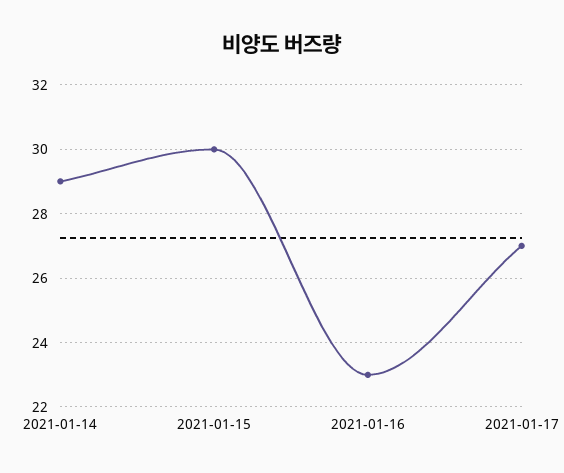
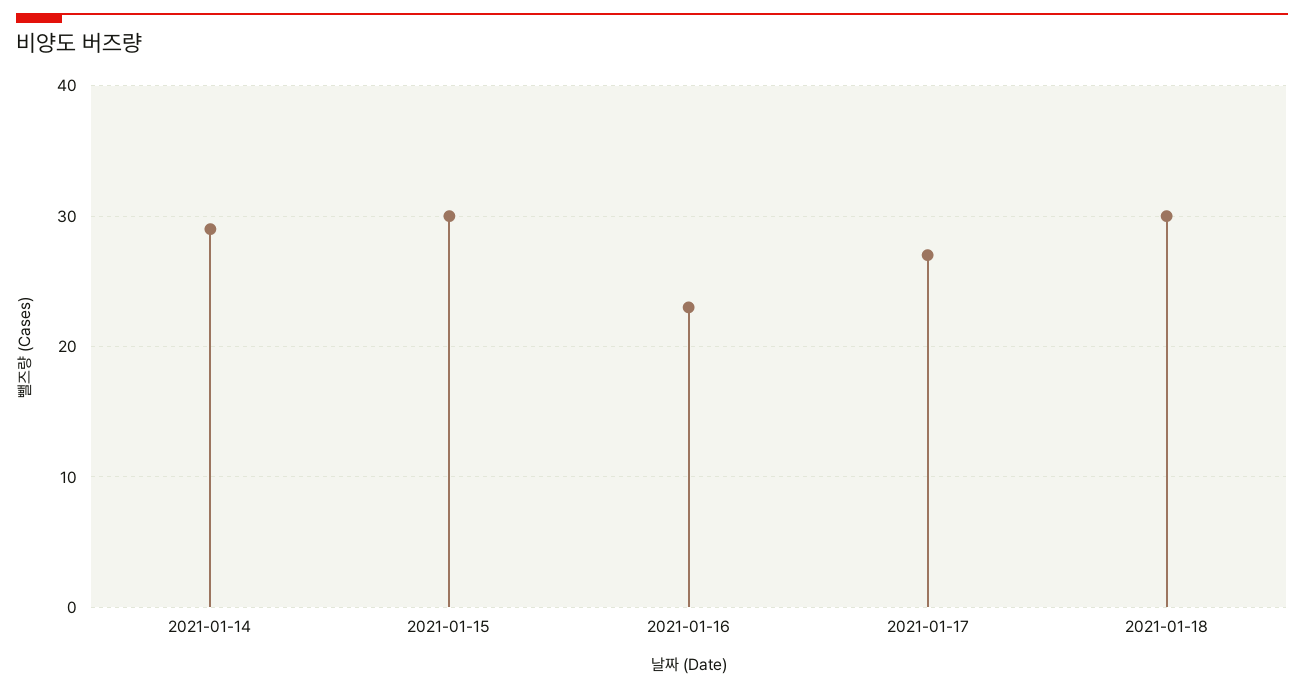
2021-01-18: none -> 30

